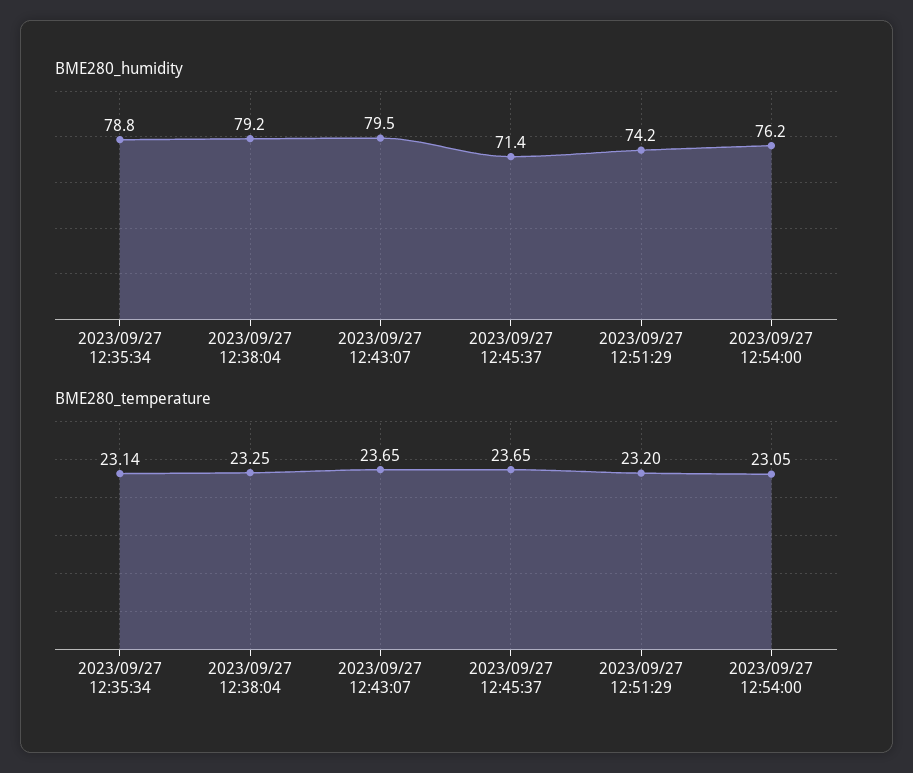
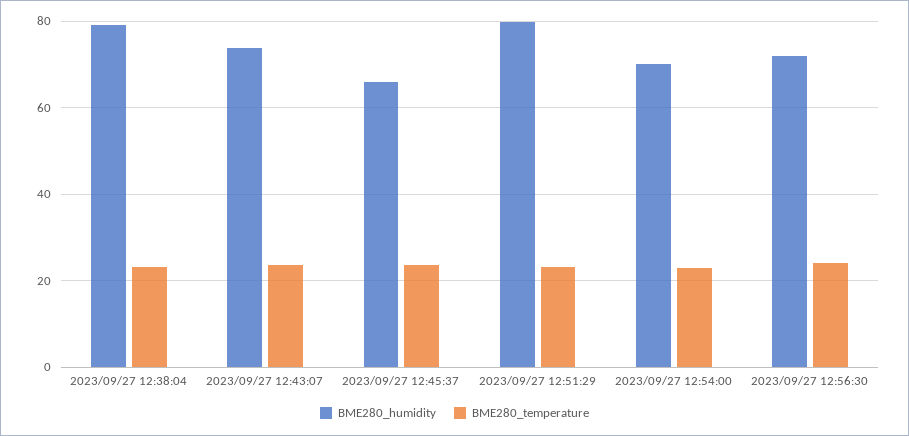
BME280_humidity, 2023/09/27 12:35:34: 78.8 -> none
BME280_humidity, 2023/09/27 12:43:07: 79.5 -> 74
BME280_humidity, 2023/09/27 12:45:37: 71.4 -> 66
BME280_humidity, 2023/09/27 12:51:29: 74.2 -> 80
BME280_humidity, 2023/09/27 12:54:00: 76.2 -> 70
BME280_temperature, 2023/09/27 12:35:34: 23.14 -> none
BME280_humidity, 2023/09/27 12:56:30: none -> 72
BME280_temperature, 2023/09/27 12:56:30: none -> 24

